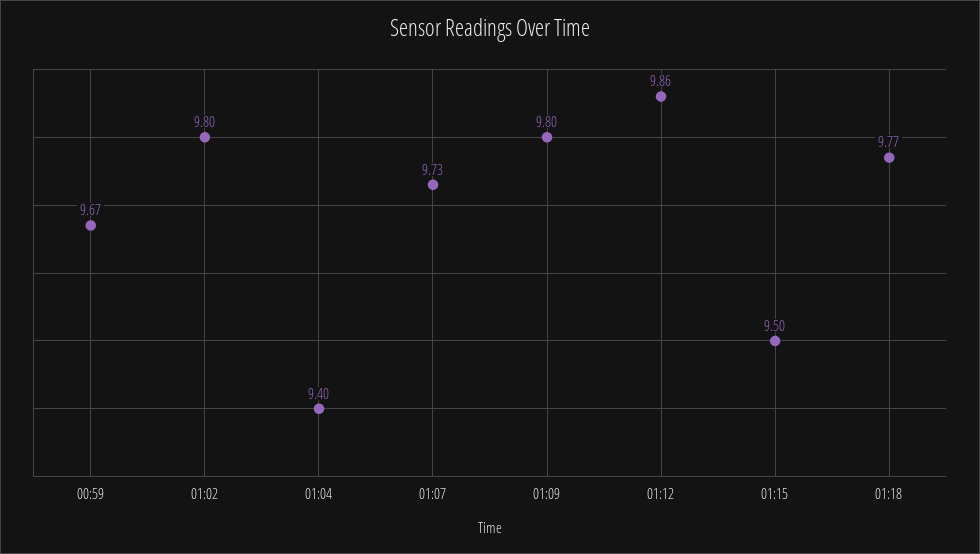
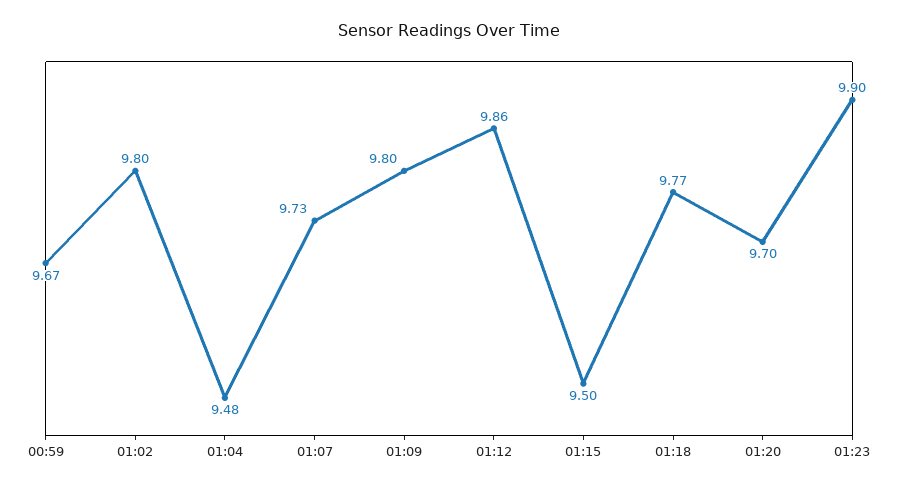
01:04: 9.4 -> 9.48
01:20: none -> 9.7
01:23: none -> 9.9

